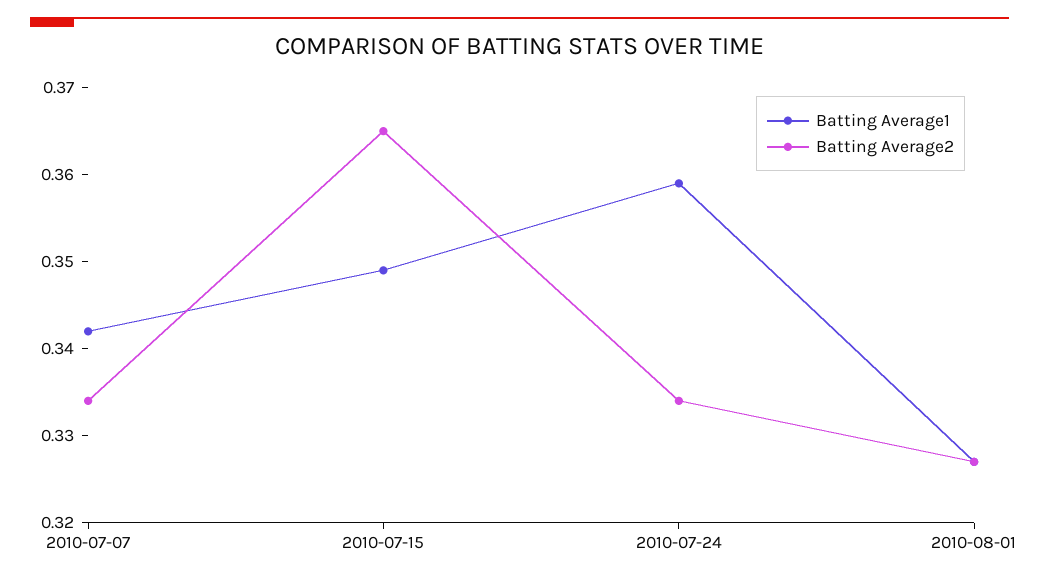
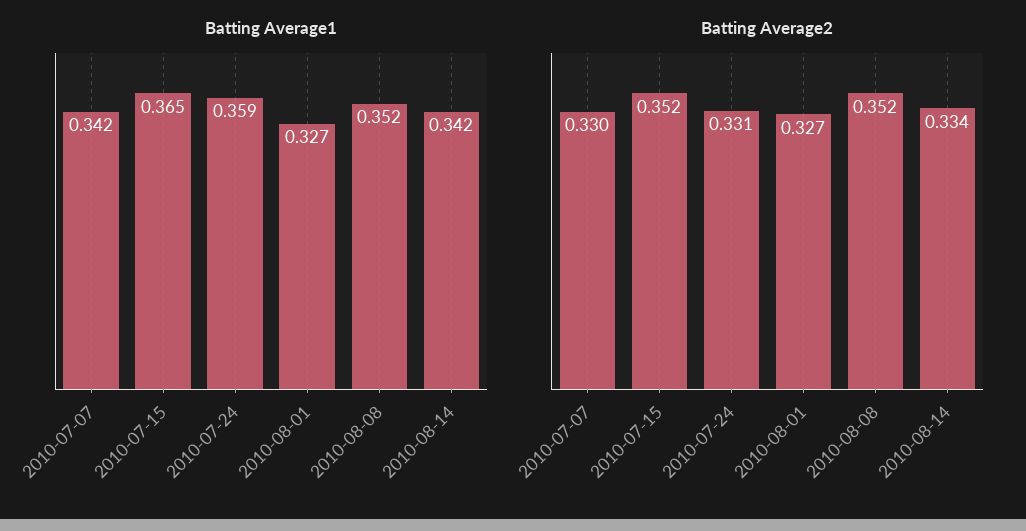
Batting Average2, 2010-07-07: 0.334 -> 0.33
Batting Average1, 2010-07-15: 0.349 -> 0.365
Batting Average2, 2010-07-15: 0.365 -> 0.352
Batting Average2, 2010-07-24: 0.334 -> 0.331
Batting Average1, 2010-08-08: none -> 0.352
Batting Average1, 2010-08-14: none -> 0.342
Batting Average2, 2010-08-08: none -> 0.352
Batting Average2, 2010-08-14: none -> 0.334

